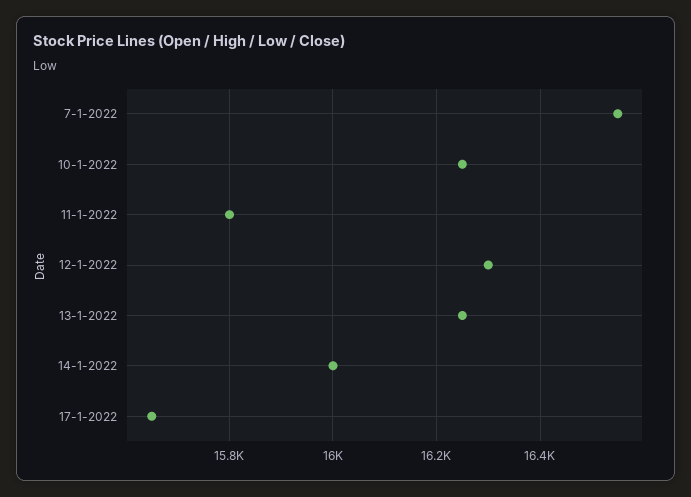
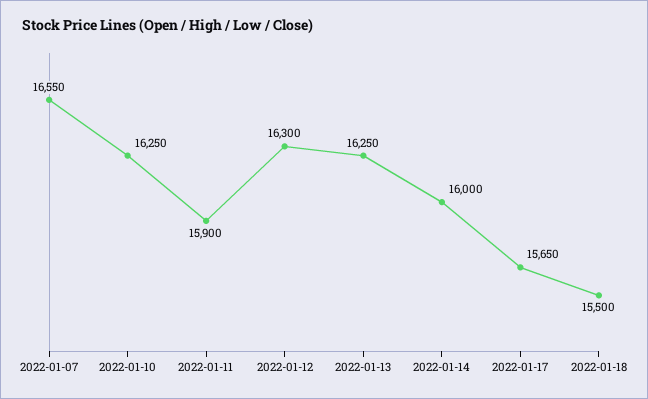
11-1-2022: 15800 -> 15900
2022-01-18: none -> 15500

